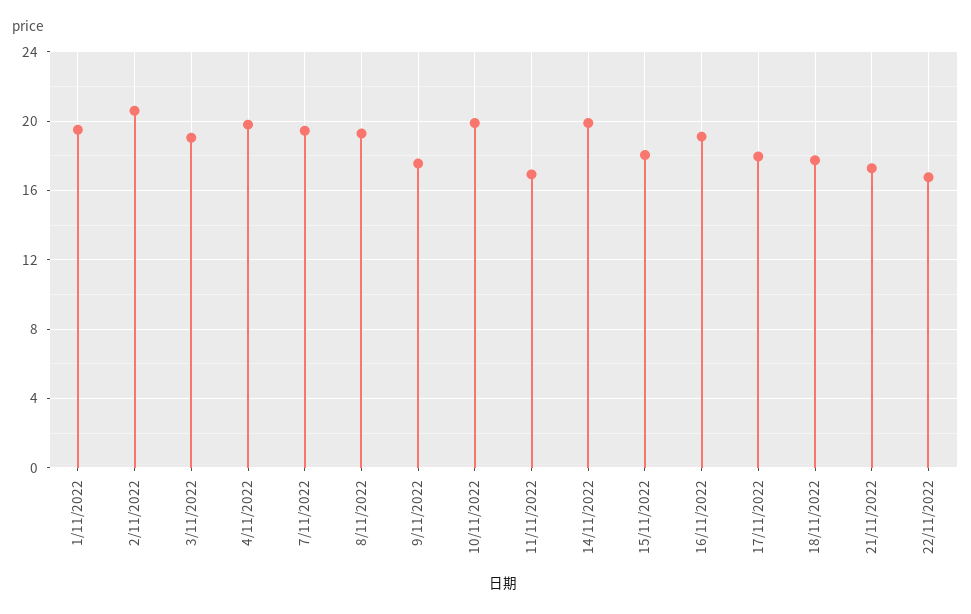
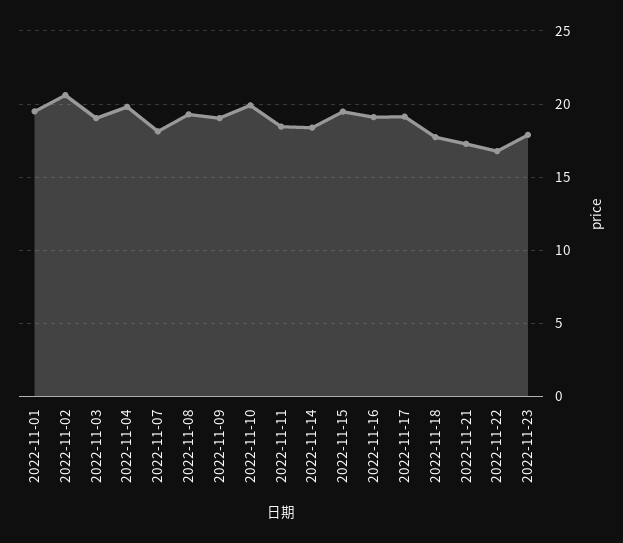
7/11/2022: 19.5 -> 18
9/11/2022: 17.5 -> 19
11/11/2022: 17 -> 18.5
14/11/2022: 20 -> 18.5
15/11/2022: 18 -> 19.5
17/11/2022: 18 -> 19
2022-11-23: none -> 18

